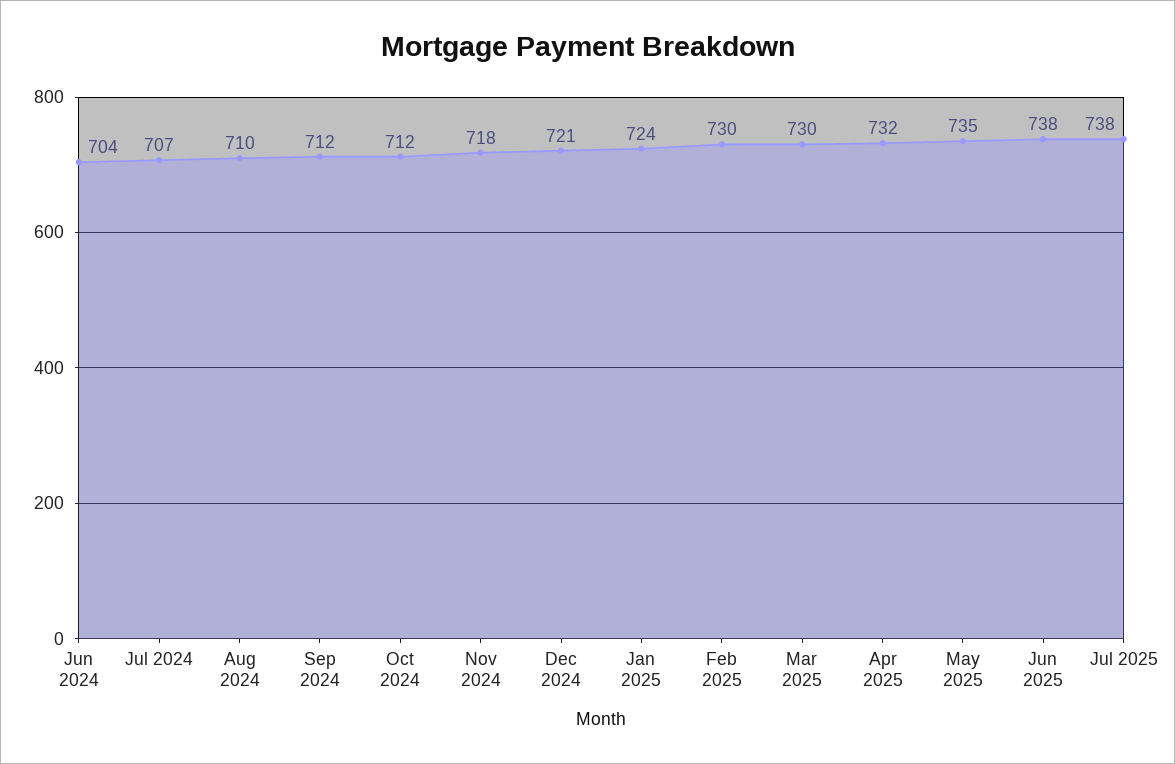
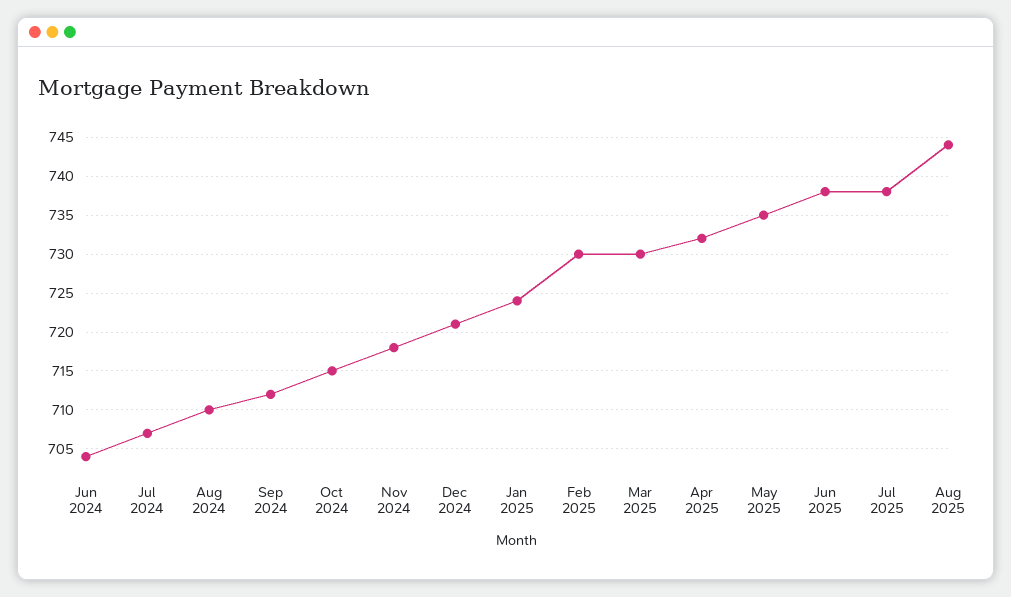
Oct 2024: 712 -> 715
Aug 2025: none -> 744

